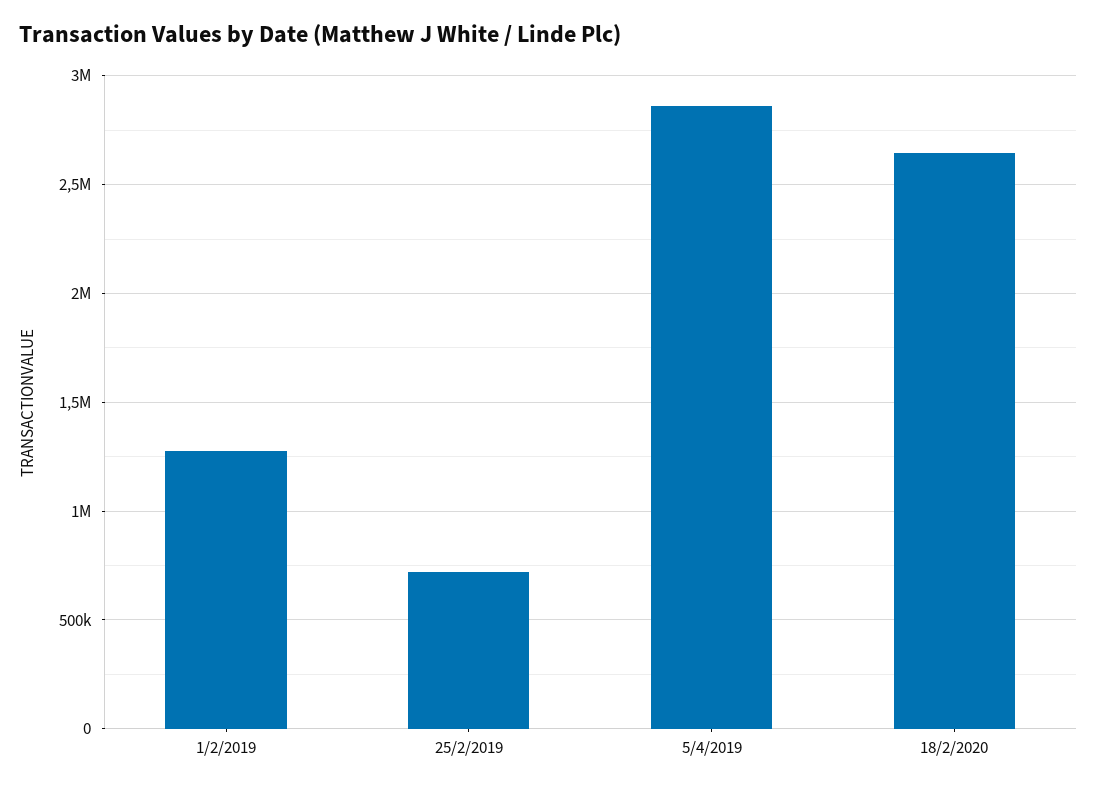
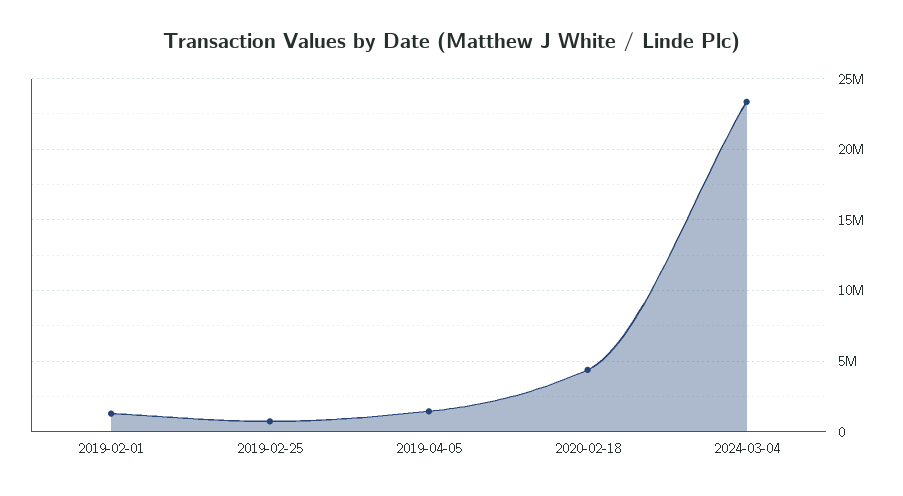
5/4/2019: 2850000 -> 1500000
18/2/2020: 2650000 -> 4500000
2024-03-04: none -> 23500000

